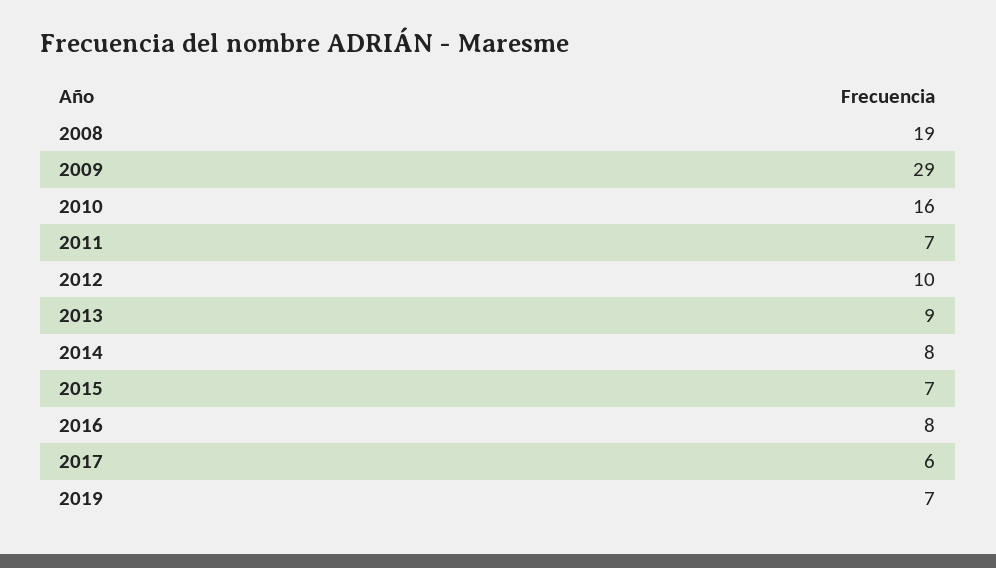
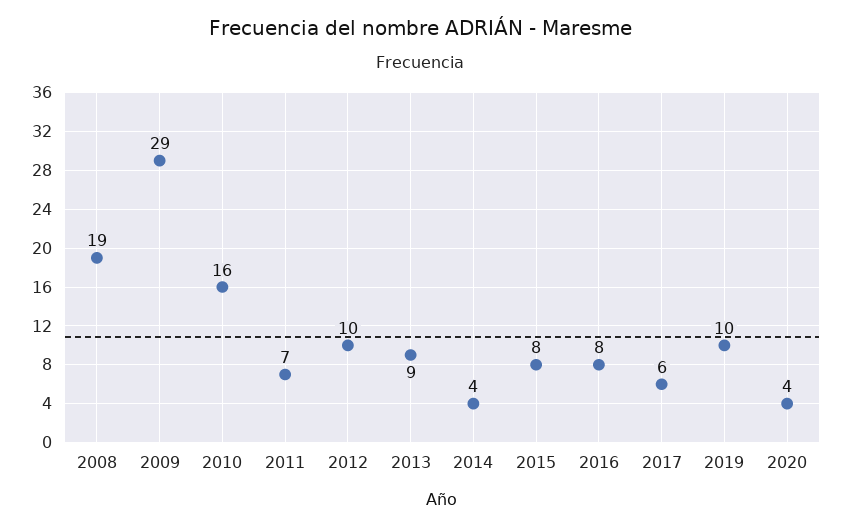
2014: 8 -> 4
2015: 7 -> 8
2019: 7 -> 10
2020: none -> 4

